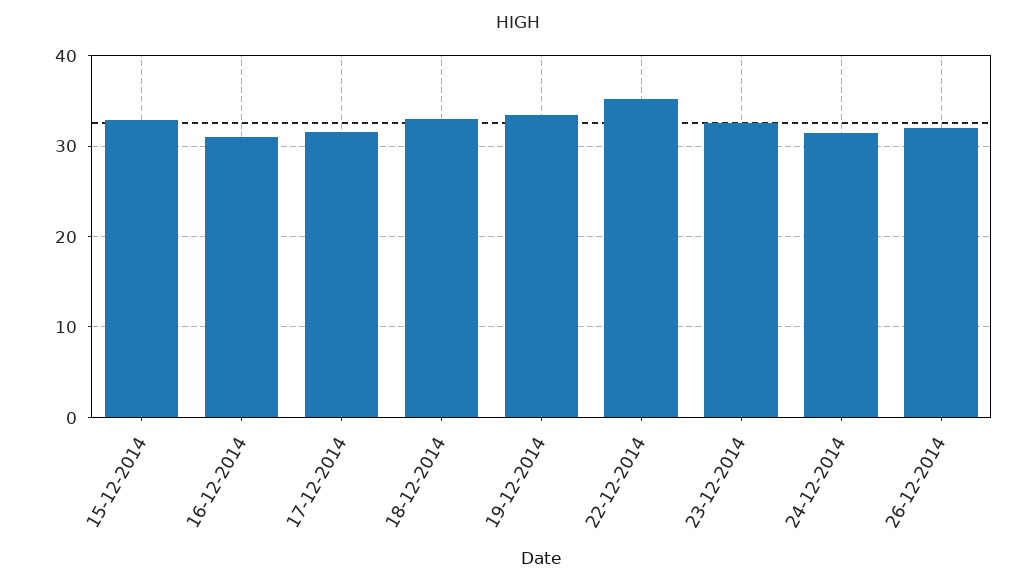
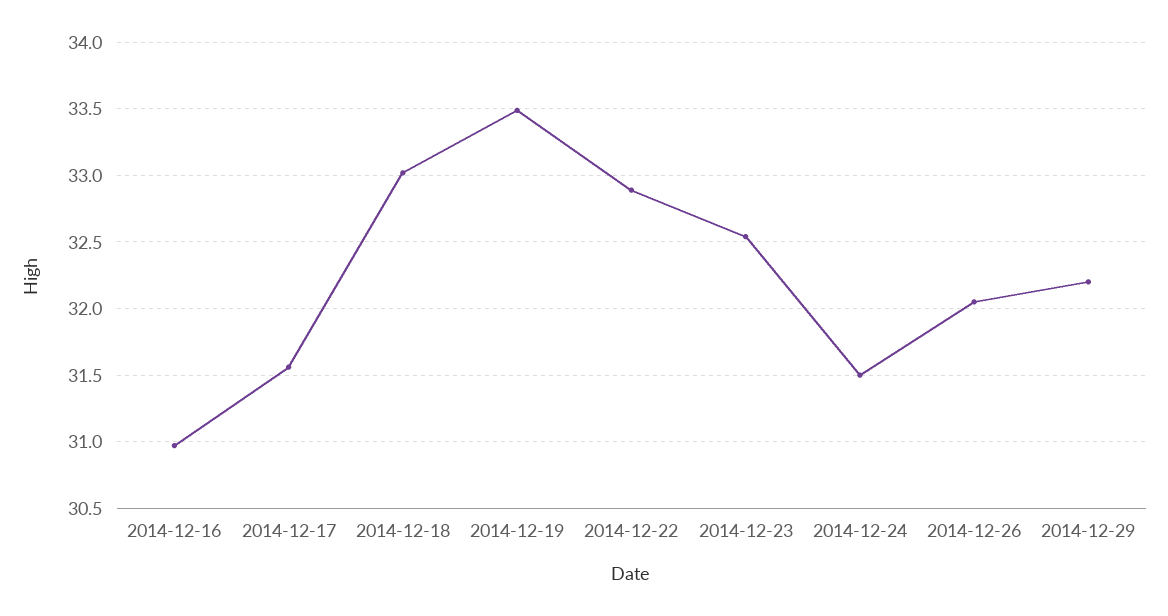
15-12-2014: 33 -> none
22-12-2014: 35 -> 32.9
2014-12-29: none -> 32.2

